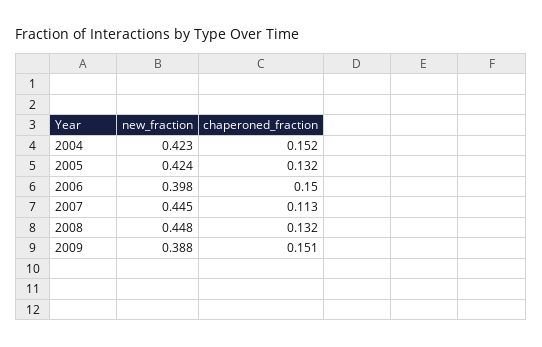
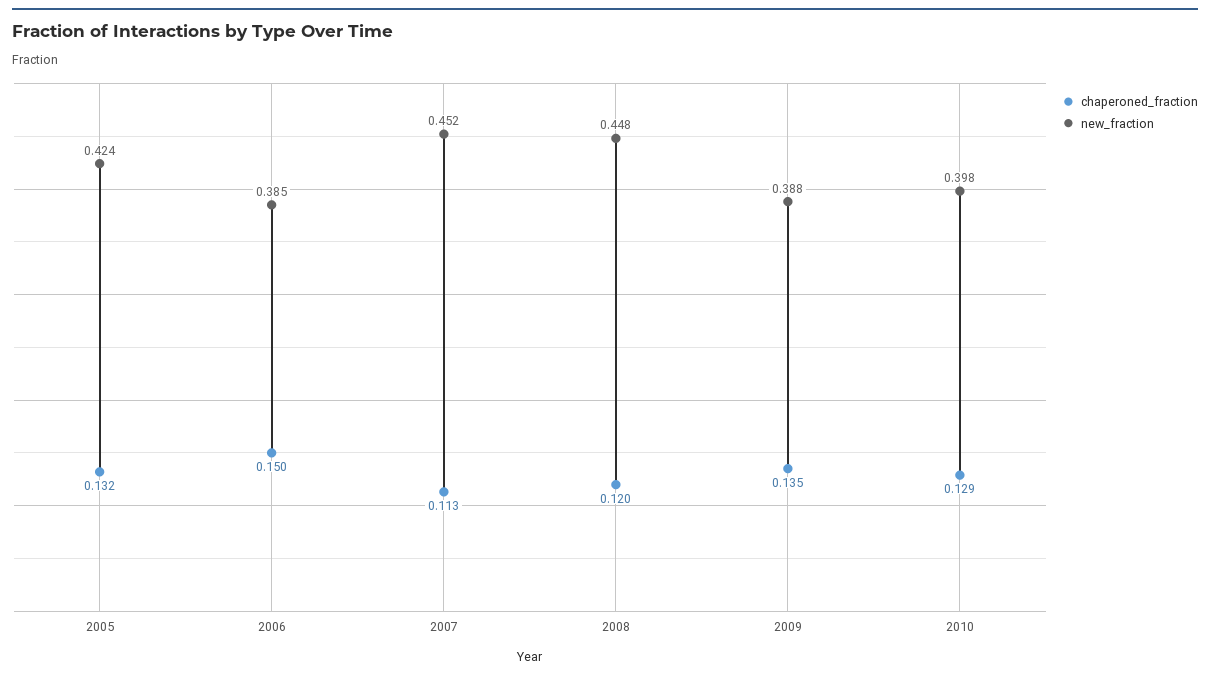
new_fraction, 2004: 0.423 -> none
chaperoned_fraction, 2004: 0.152 -> none
new_fraction, 2006: 0.398 -> 0.385
new_fraction, 2007: 0.445 -> 0.452
chaperoned_fraction, 2008: 0.132 -> 0.12
chaperoned_fraction, 2009: 0.151 -> 0.135
chaperoned_fraction, 2010: none -> 0.129
new_fraction, 2010: none -> 0.398

